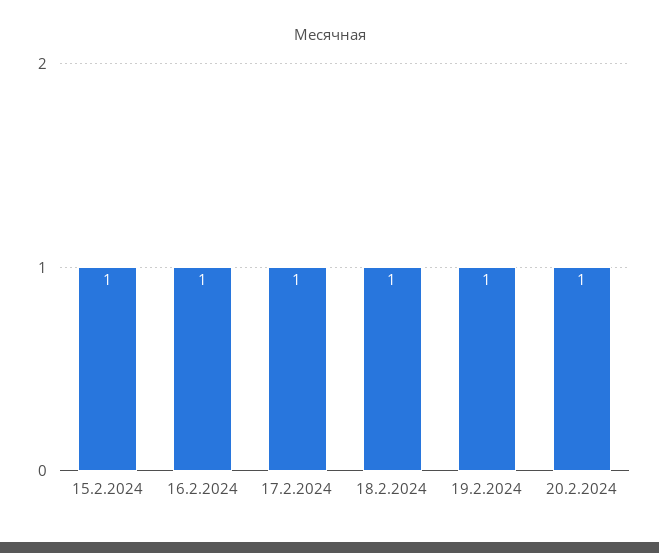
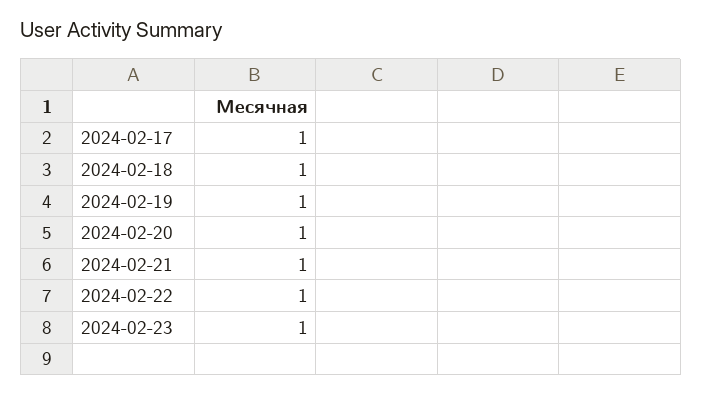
15.2.2024: 1 -> none
16.2.2024: 1 -> none
2024-02-21: none -> 1
2024-02-22: none -> 1
2024-02-23: none -> 1

